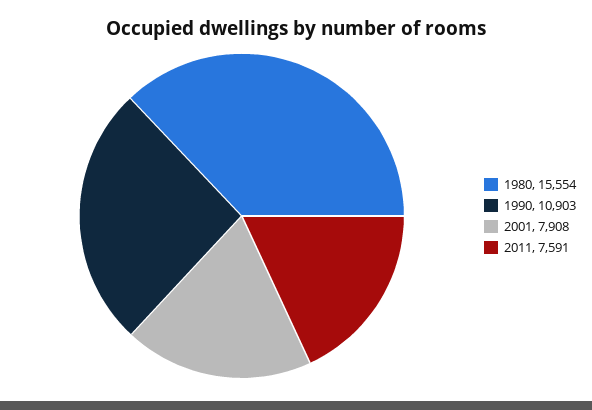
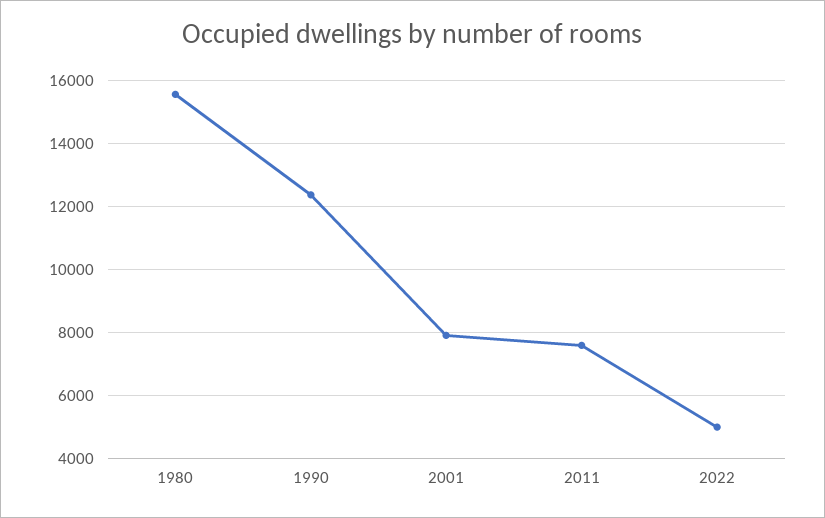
1990: 10903 -> 12400
2022: none -> 5000

